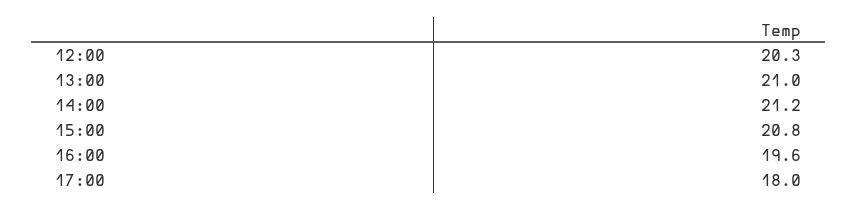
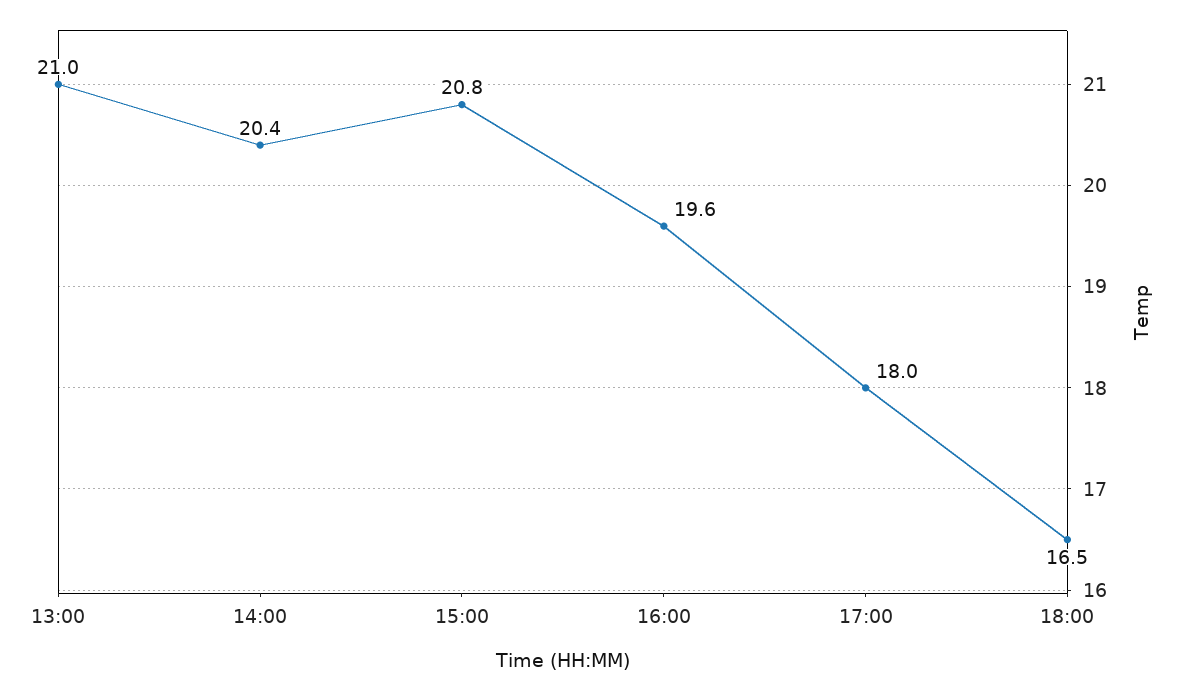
12:00: 20.3 -> none
14:00: 21.2 -> 20.4
18:00: none -> 16.5

